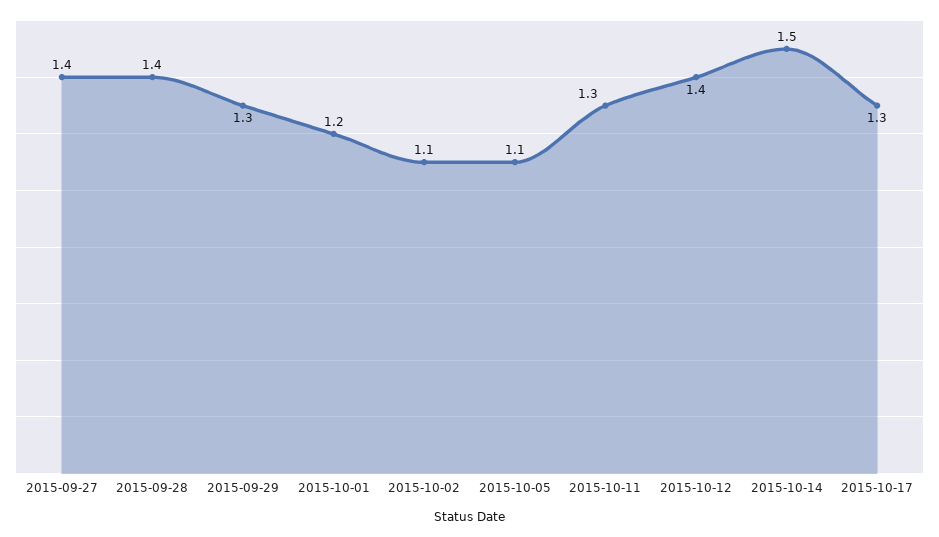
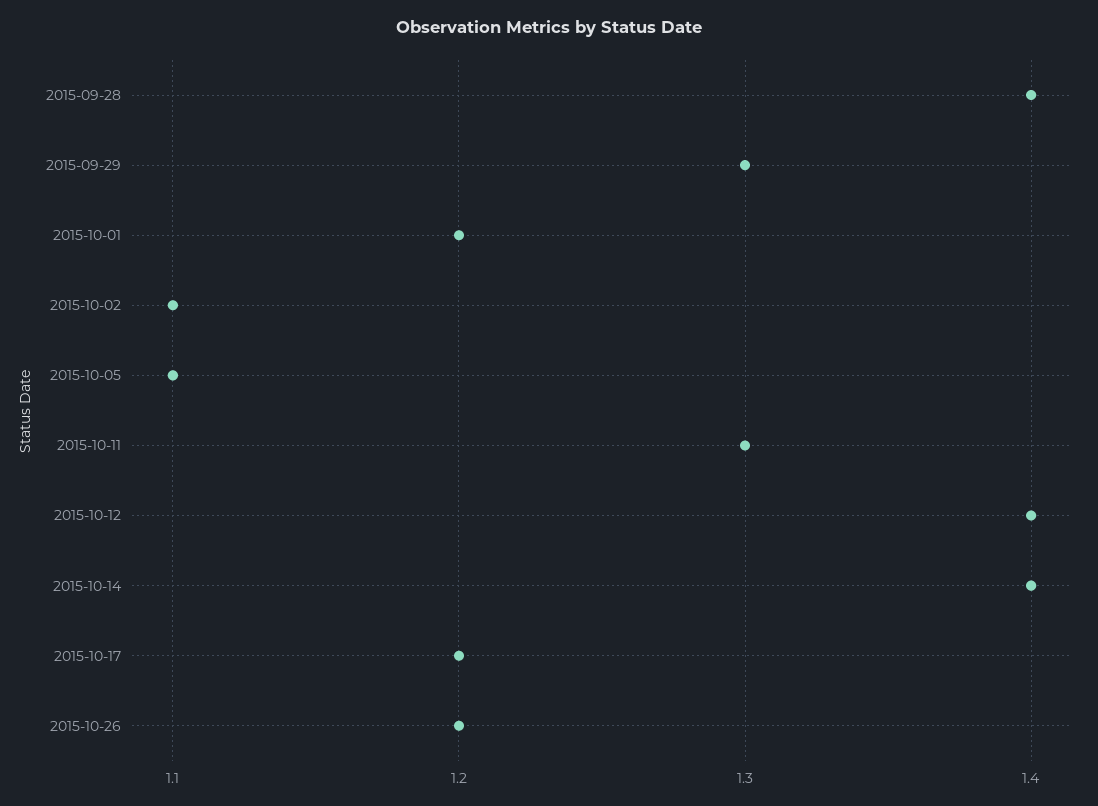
2015-09-27: 1.4 -> none
2015-10-14: 1.5 -> 1.4
2015-10-17: 1.3 -> 1.2
2015-10-26: none -> 1.2

